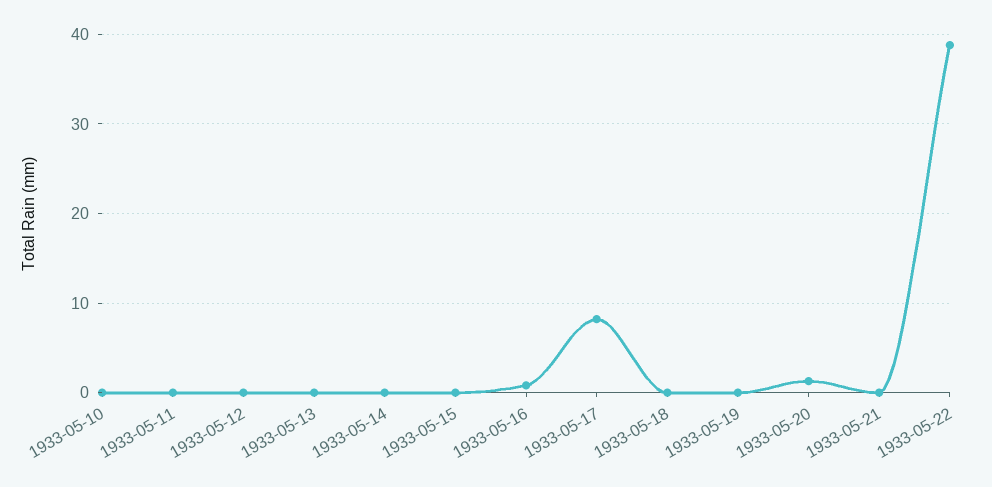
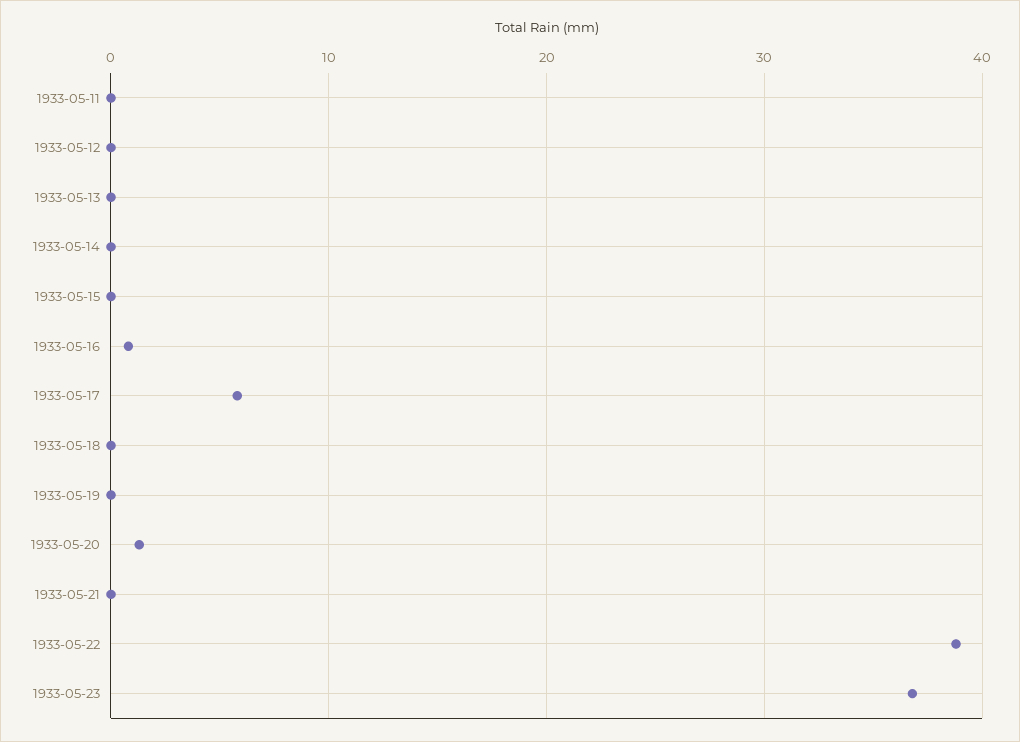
1933-05-10: 0 -> none
1933-05-17: 8 -> 6
1933-05-23: none -> 37

